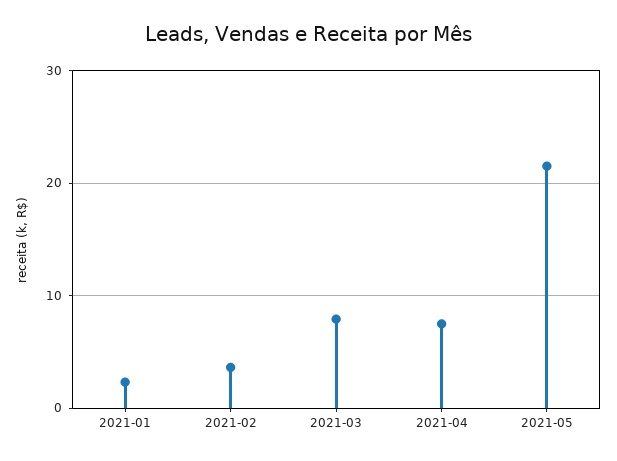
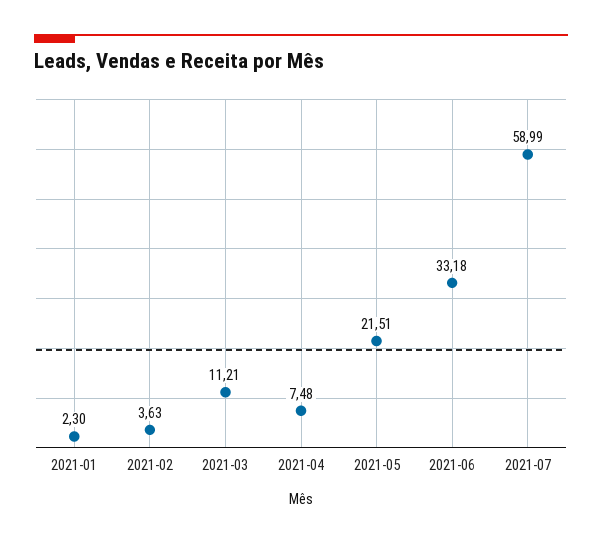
2021-03: 8 -> 11.21
2021-06: none -> 33.18
2021-07: none -> 58.99

